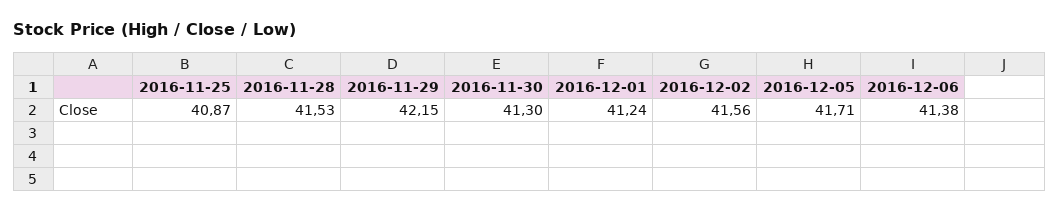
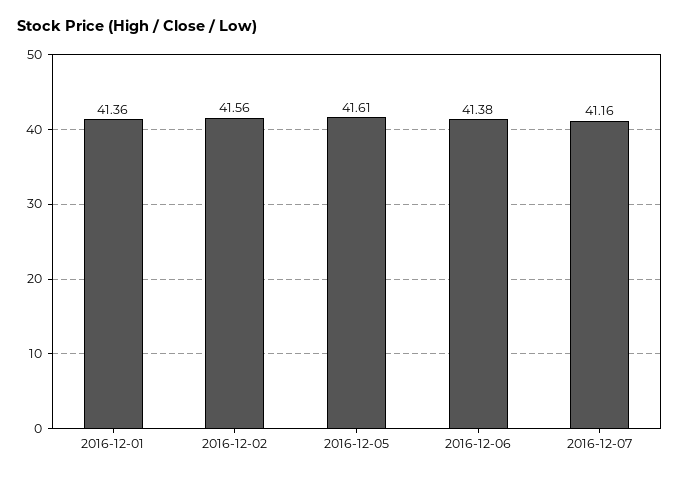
2016-11-25: 40.87 -> none
2016-11-28: 41.53 -> none
2016-11-29: 42.15 -> none
2016-11-30: 41.3 -> none
2016-12-01: 41.24 -> 41.36
2016-12-05: 41.71 -> 41.61
2016-12-07: none -> 41.16

